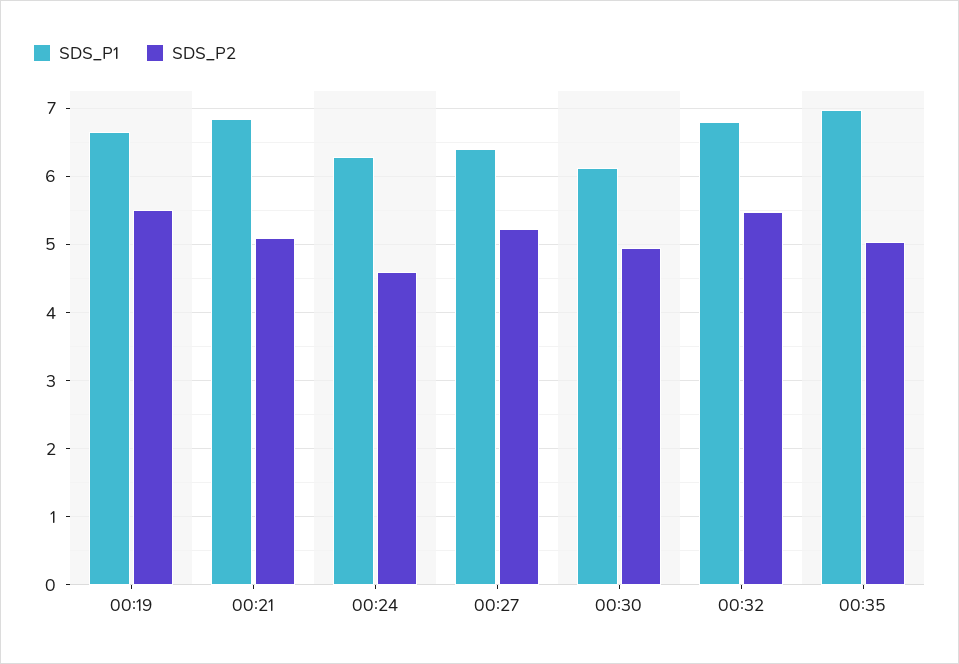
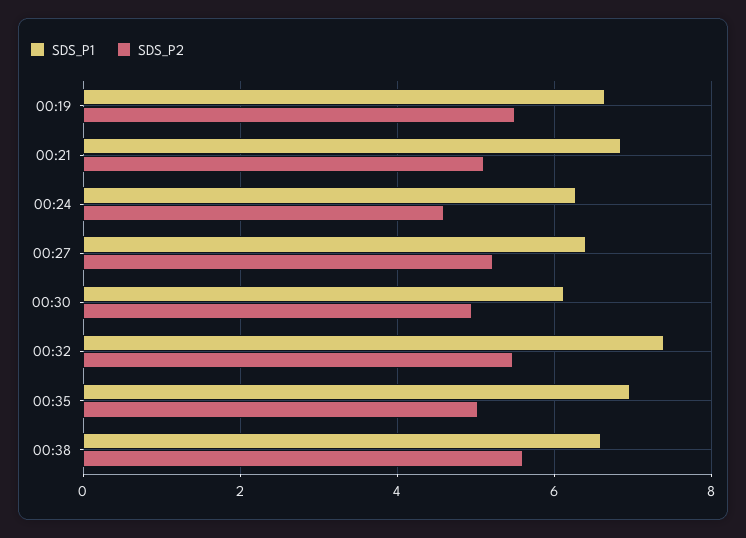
SDS_P1, 00:32: 6.8 -> 7.4
SDS_P1, 00:38: none -> 6.6
SDS_P2, 00:38: none -> 5.6

